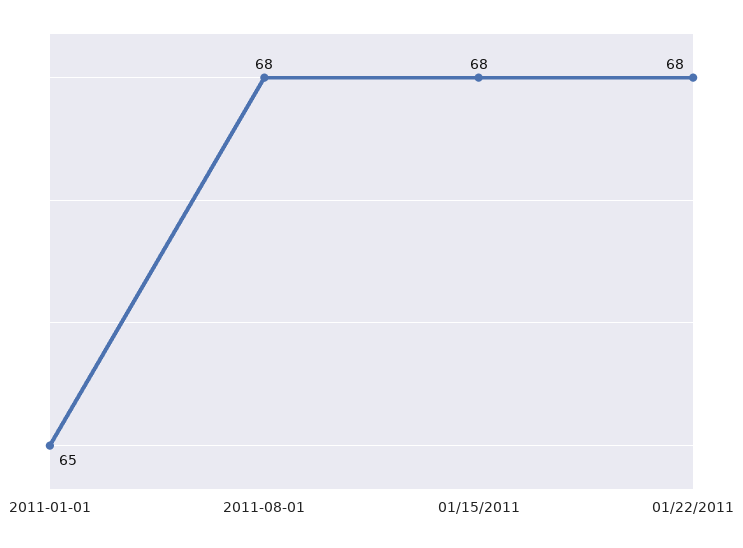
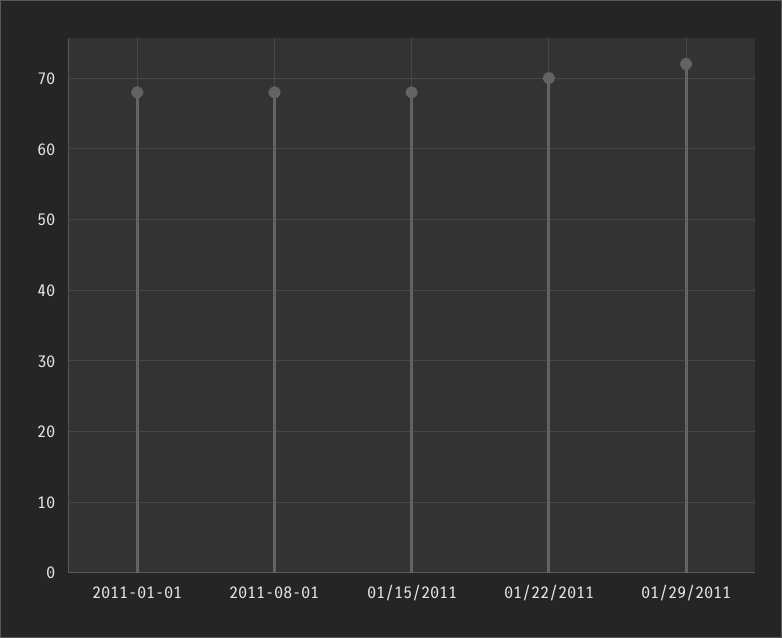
2011-01-01: 65 -> 68
01/22/2011: 68 -> 70
01/29/2011: none -> 72

